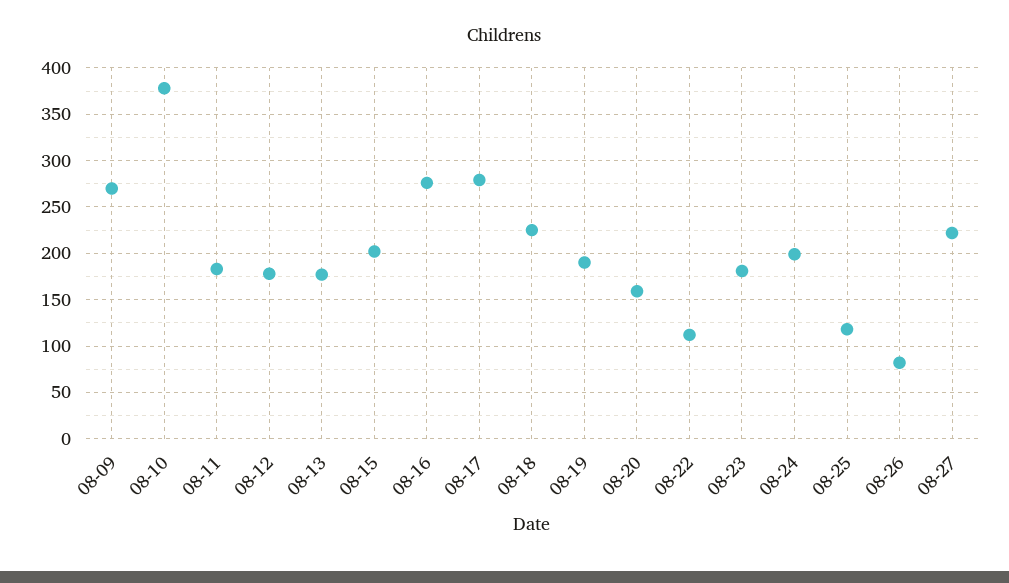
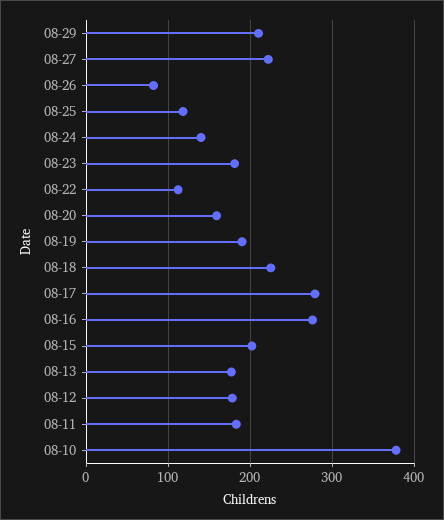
08-09: 270 -> none
08-24: 200 -> 140
08-29: none -> 210

